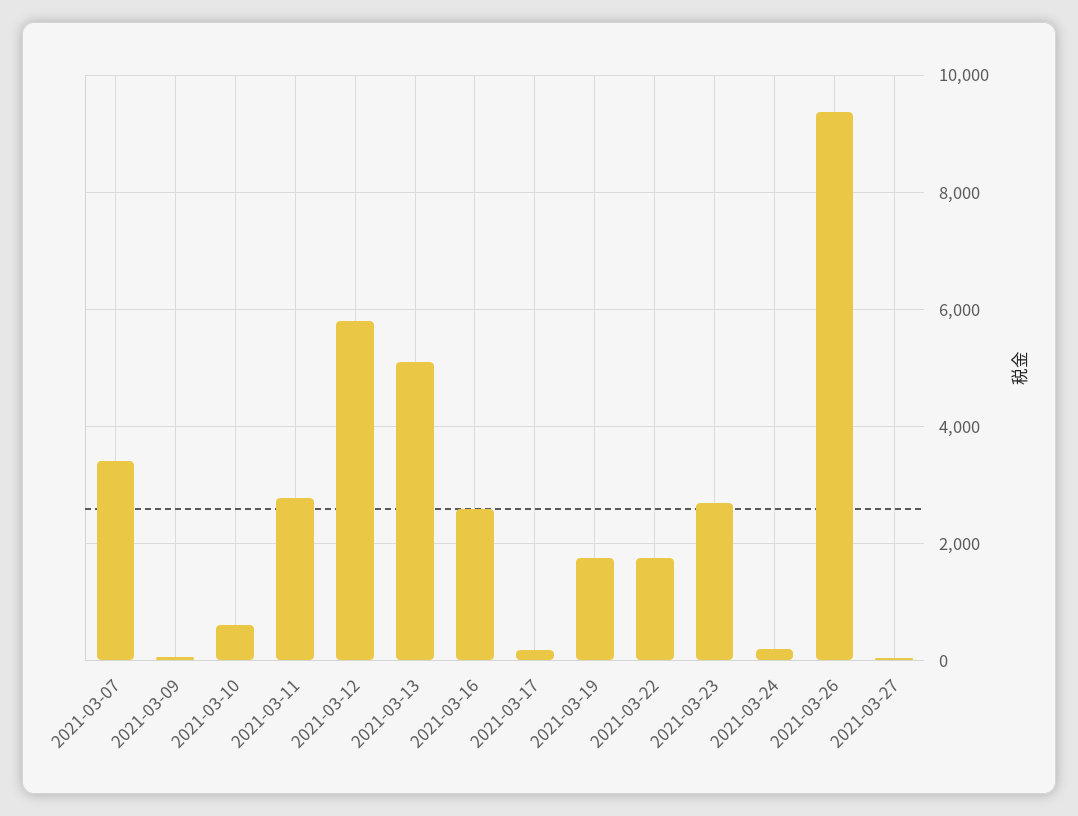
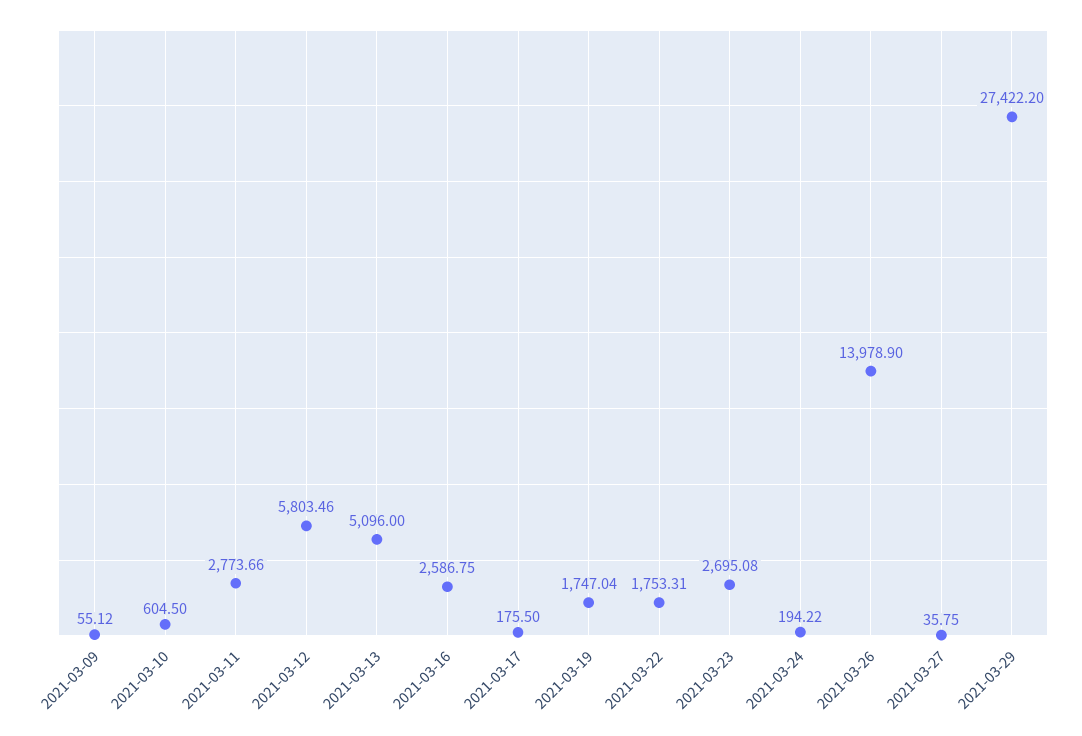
2021-03-07: 3400 -> none
2021-03-26: 9400 -> 13978.9
2021-03-29: none -> 27422.2

